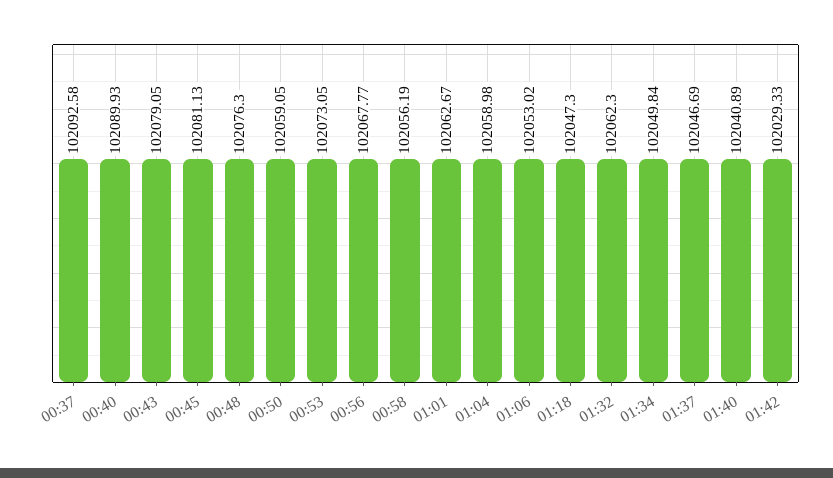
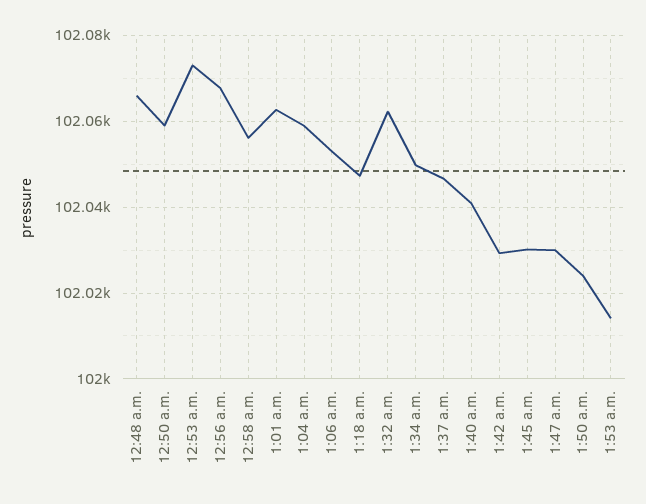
00:37: 102092.58 -> none
00:40: 102089.93 -> none
00:43: 102079.05 -> none
00:45: 102081.13 -> none
00:48: 102076.3 -> 102066
1:45 a.m.: none -> 102030
1:47 a.m.: none -> 102030
1:50 a.m.: none -> 102024
1:53 a.m.: none -> 102014

